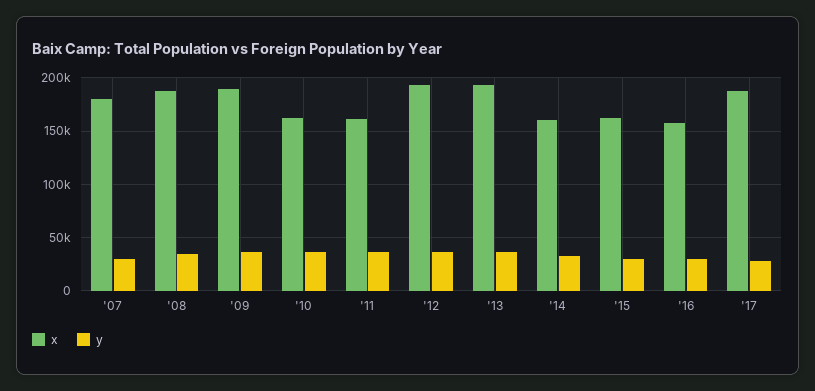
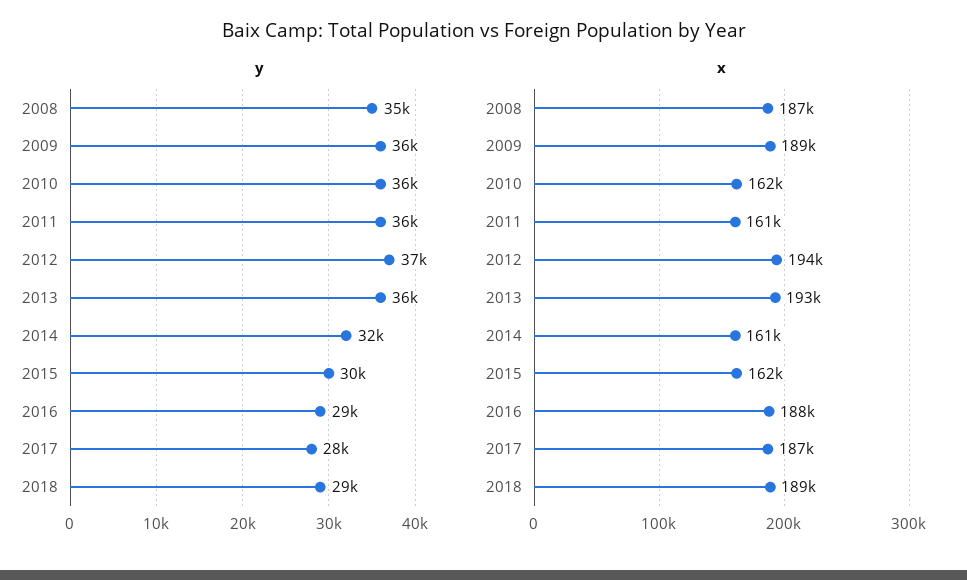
x, '07: 180000 -> none
y, '07: 30000 -> none
x, '16: 160000 -> 188000
y, 2018: none -> 29000
x, 2018: none -> 189000

